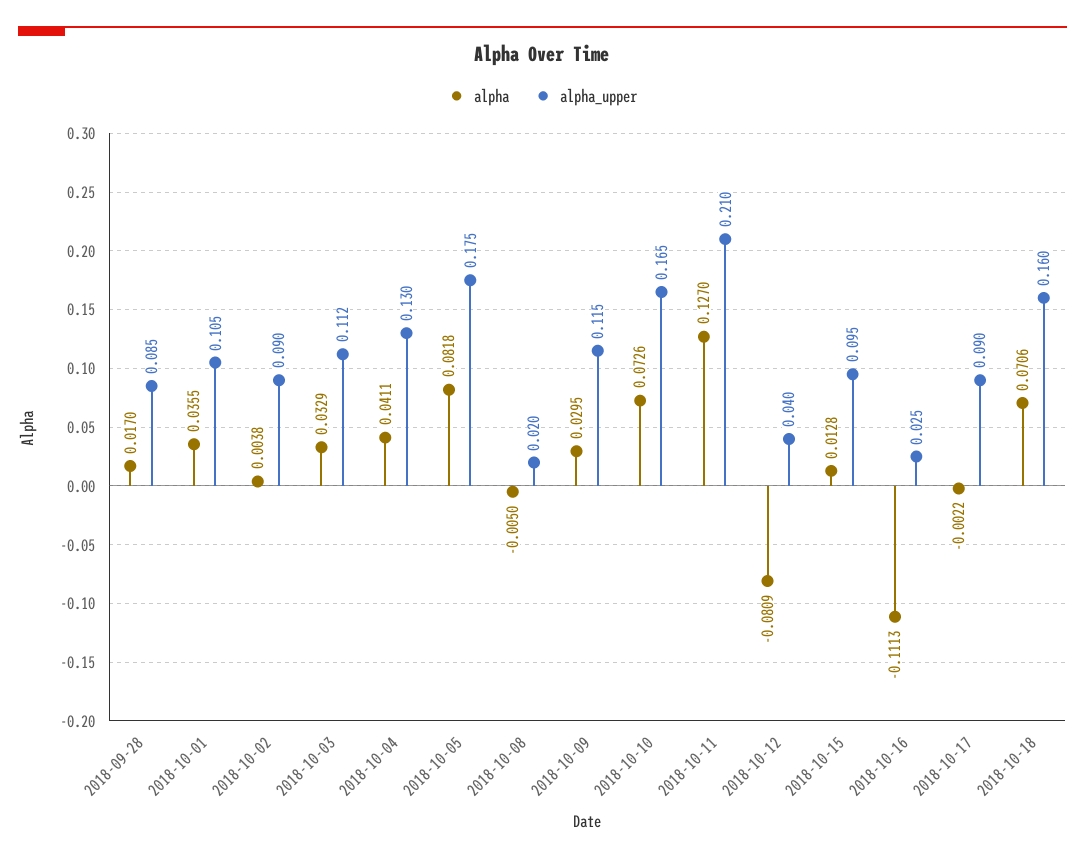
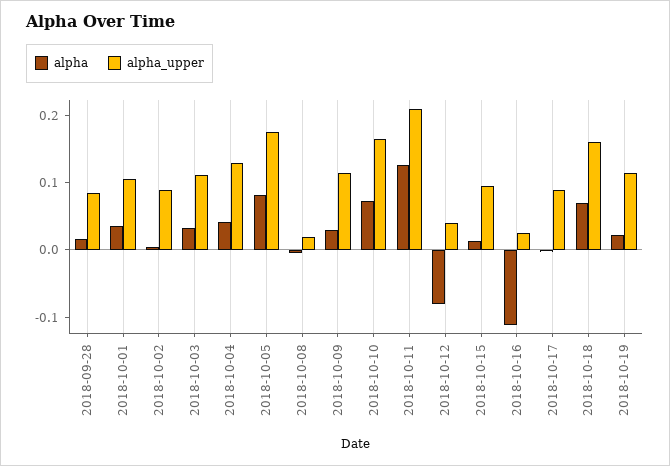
alpha, 2018-10-19: none -> 0.02
alpha_upper, 2018-10-19: none -> 0.12

